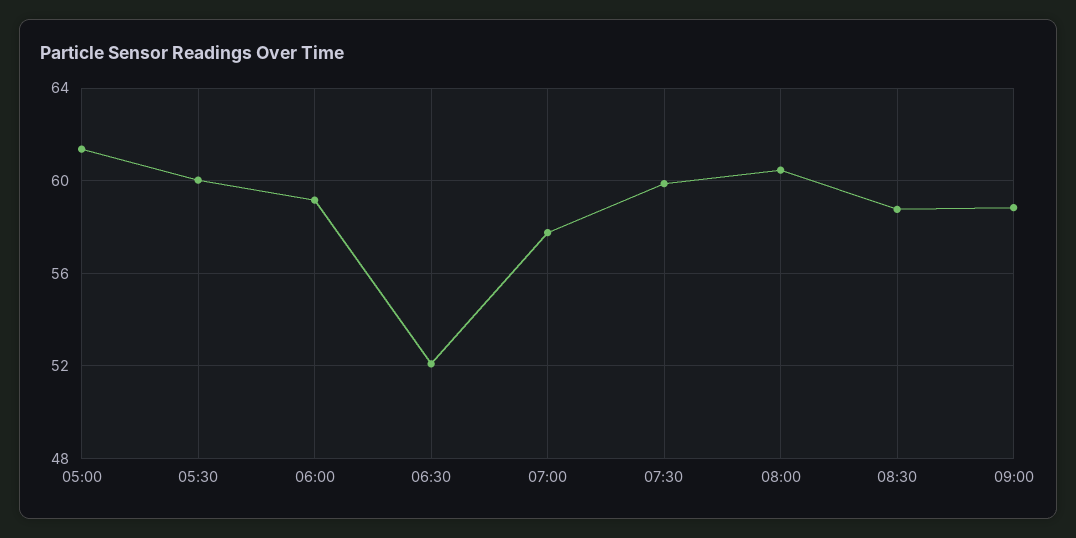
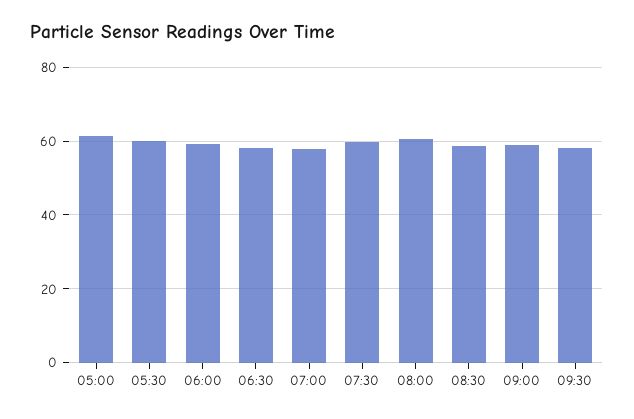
06:30: 52 -> 58
09:30: none -> 58

